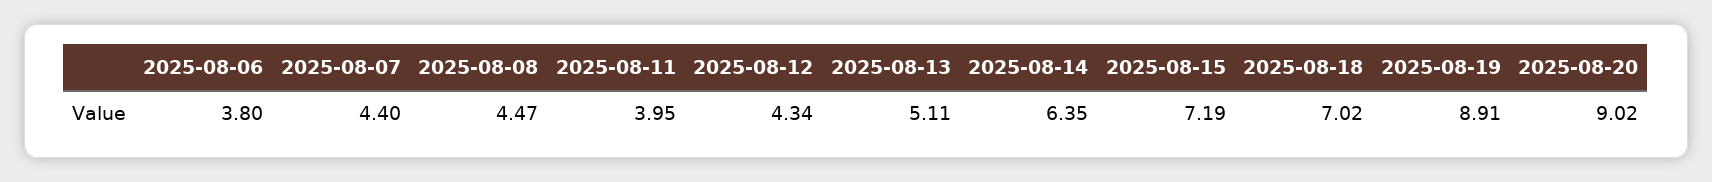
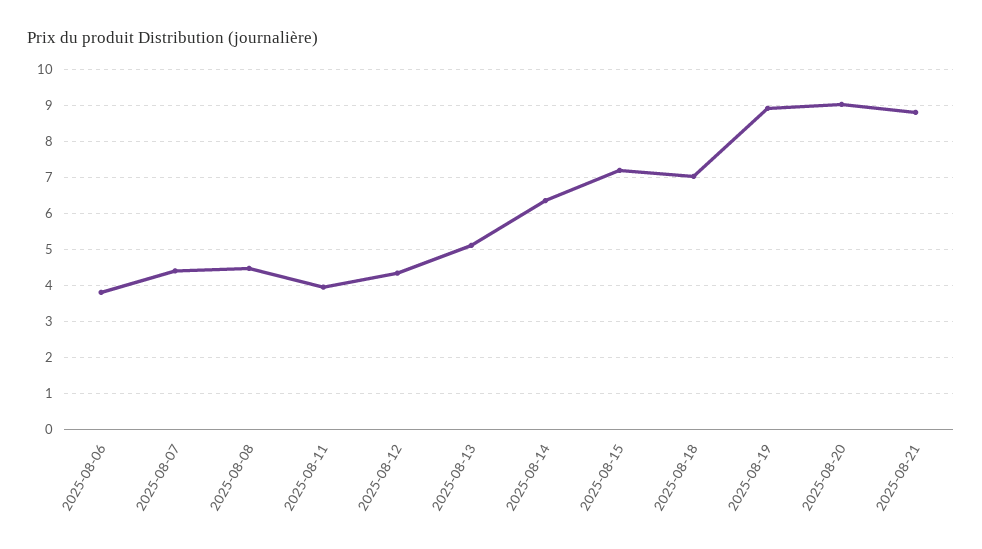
2025-08-21: none -> 8.8

